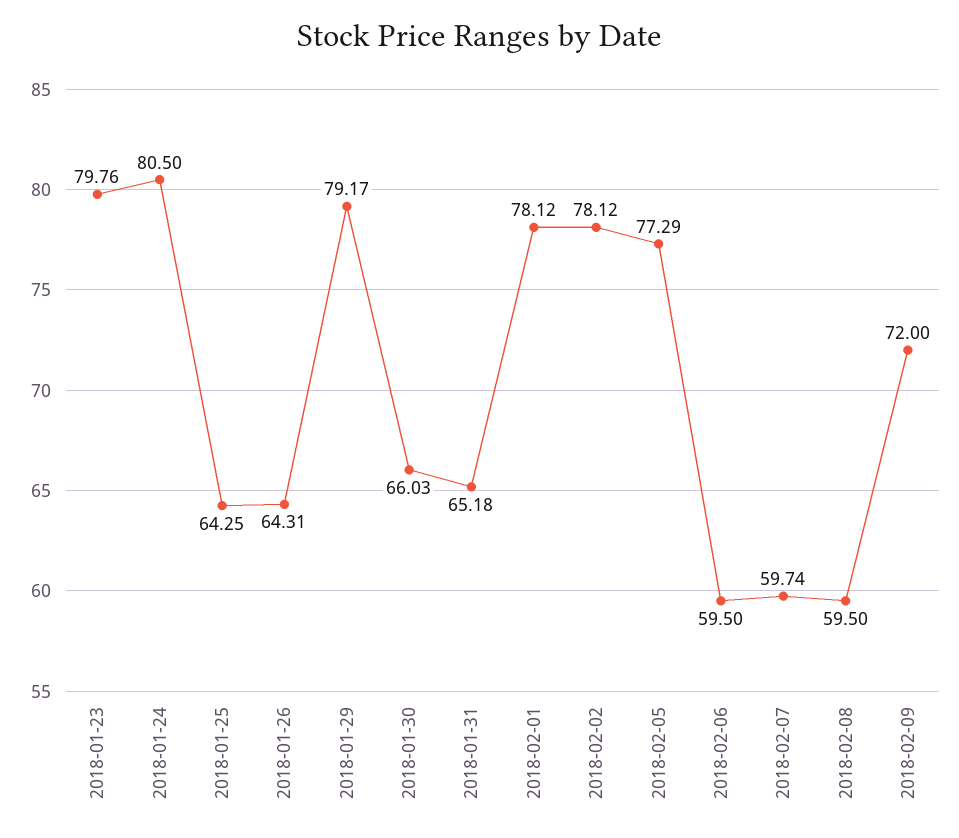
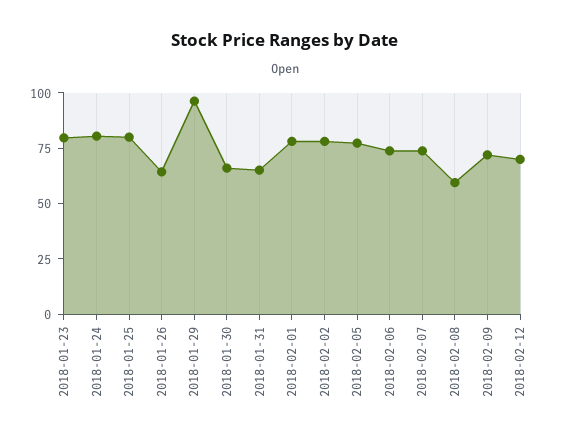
2018-01-25: 64.25 -> 80
2018-01-29: 79.17 -> 95
2018-02-06: 59.5 -> 75
2018-02-07: 59.74 -> 75
2018-02-12: none -> 70

